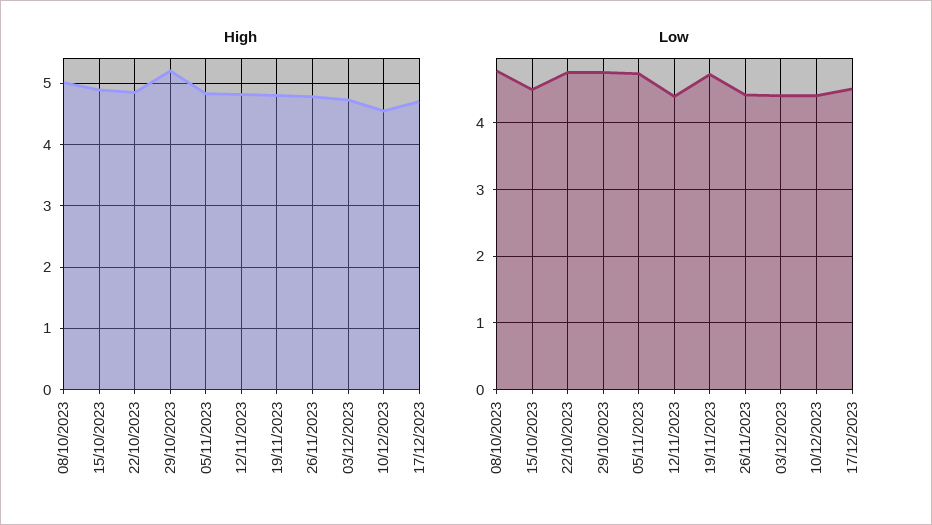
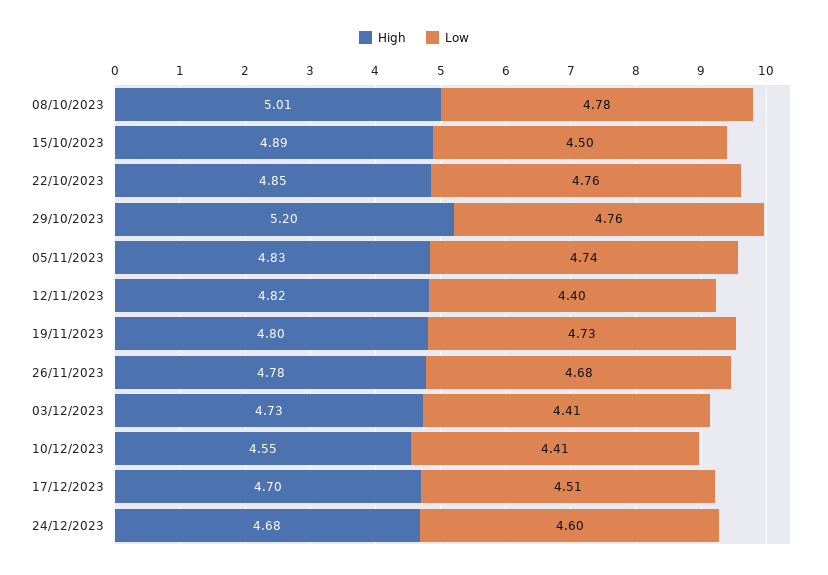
Low, 26/11/2023: 4.4 -> 4.68
High, 24/12/2023: none -> 4.68
Low, 24/12/2023: none -> 4.6

